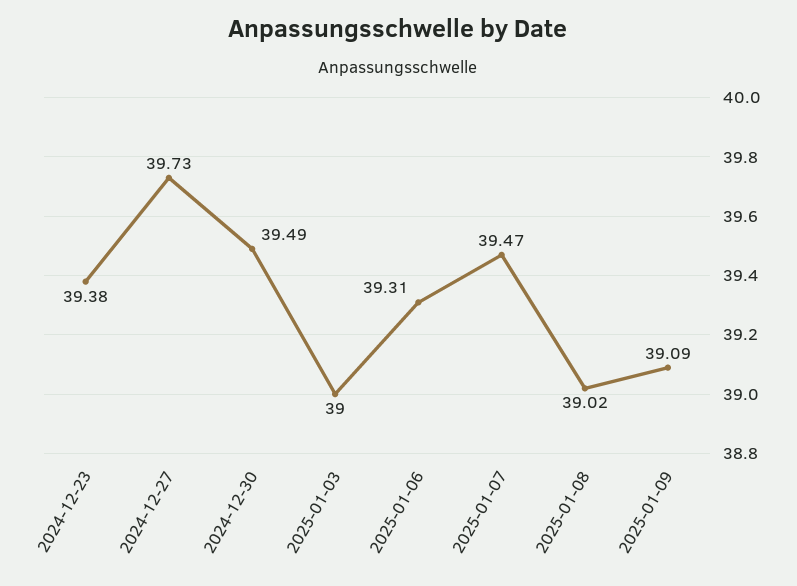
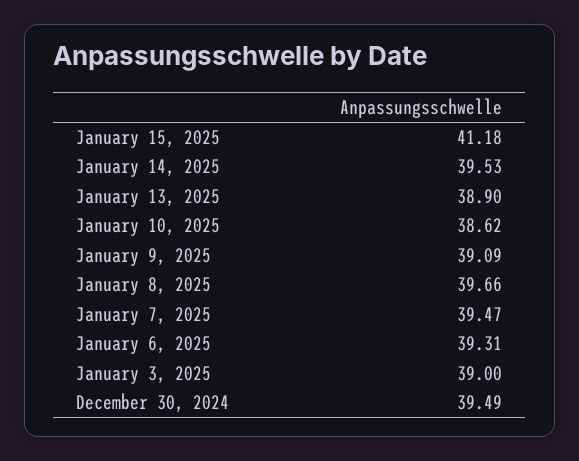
2024-12-23: 39.38 -> none
2024-12-27: 39.73 -> none
2025-01-08: 39.02 -> 39.66
January 15, 2025: none -> 41.18
January 14, 2025: none -> 39.53
January 13, 2025: none -> 38.9
January 10, 2025: none -> 38.62

